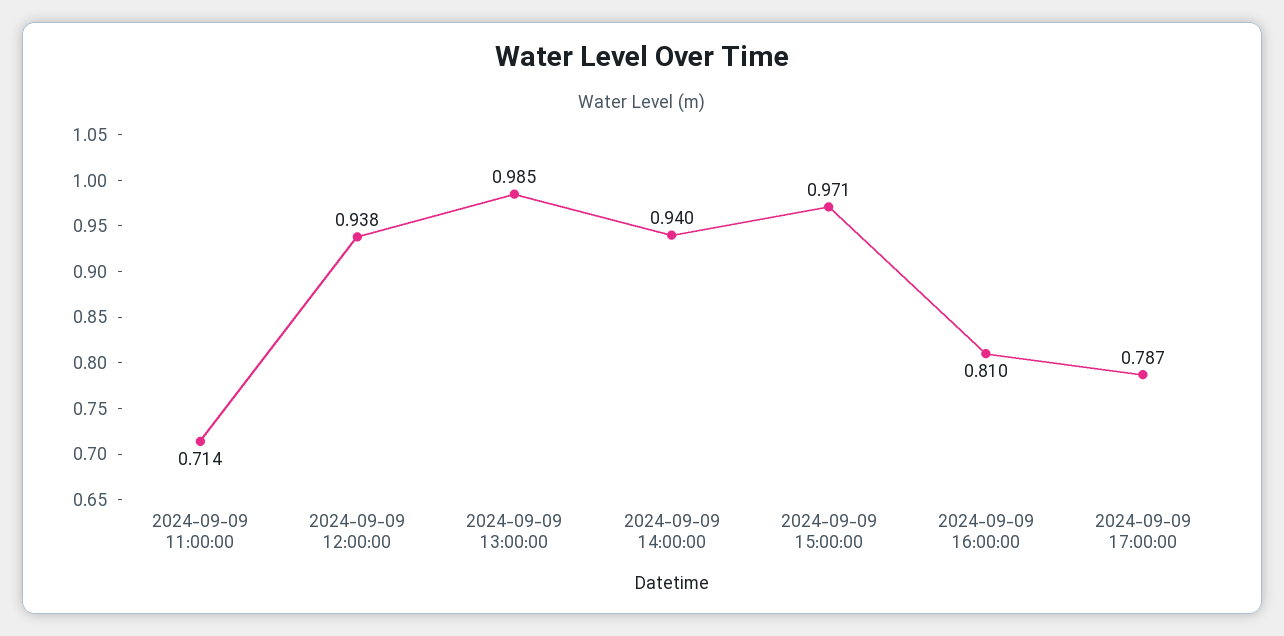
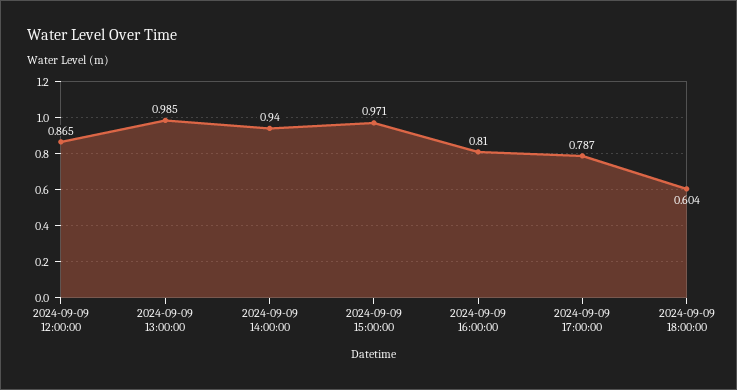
2024-09-09 11:00:00: 0.714 -> none
2024-09-09 12:00:00: 0.938 -> 0.865
2024-09-09 18:00:00: none -> 0.604

